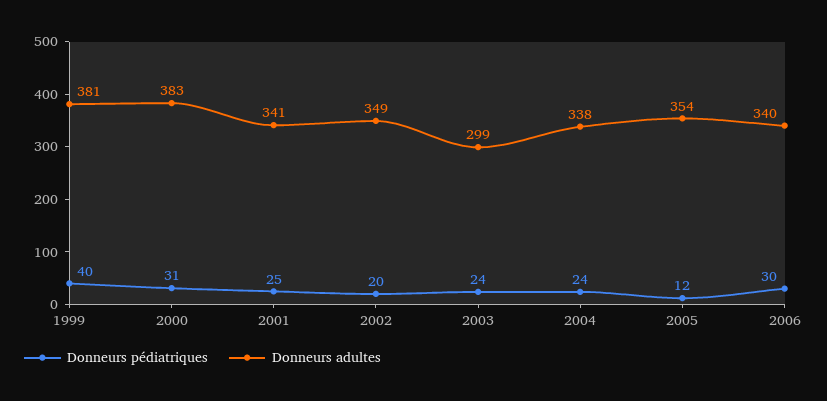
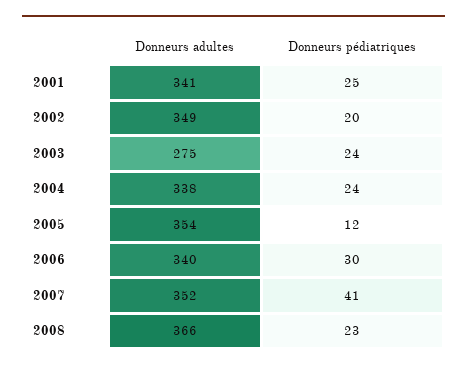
Donneurs pédiatriques, 1999: 40 -> none
Donneurs adultes, 1999: 381 -> none
Donneurs pédiatriques, 2000: 31 -> none
Donneurs adultes, 2000: 383 -> none
Donneurs adultes, 2003: 299 -> 275
Donneurs adultes, 2007: none -> 352
Donneurs pédiatriques, 2007: none -> 41
Donneurs adultes, 2008: none -> 366
Donneurs pédiatriques, 2008: none -> 23

